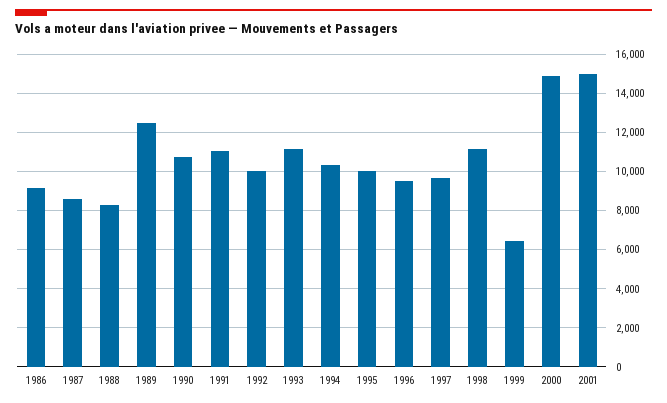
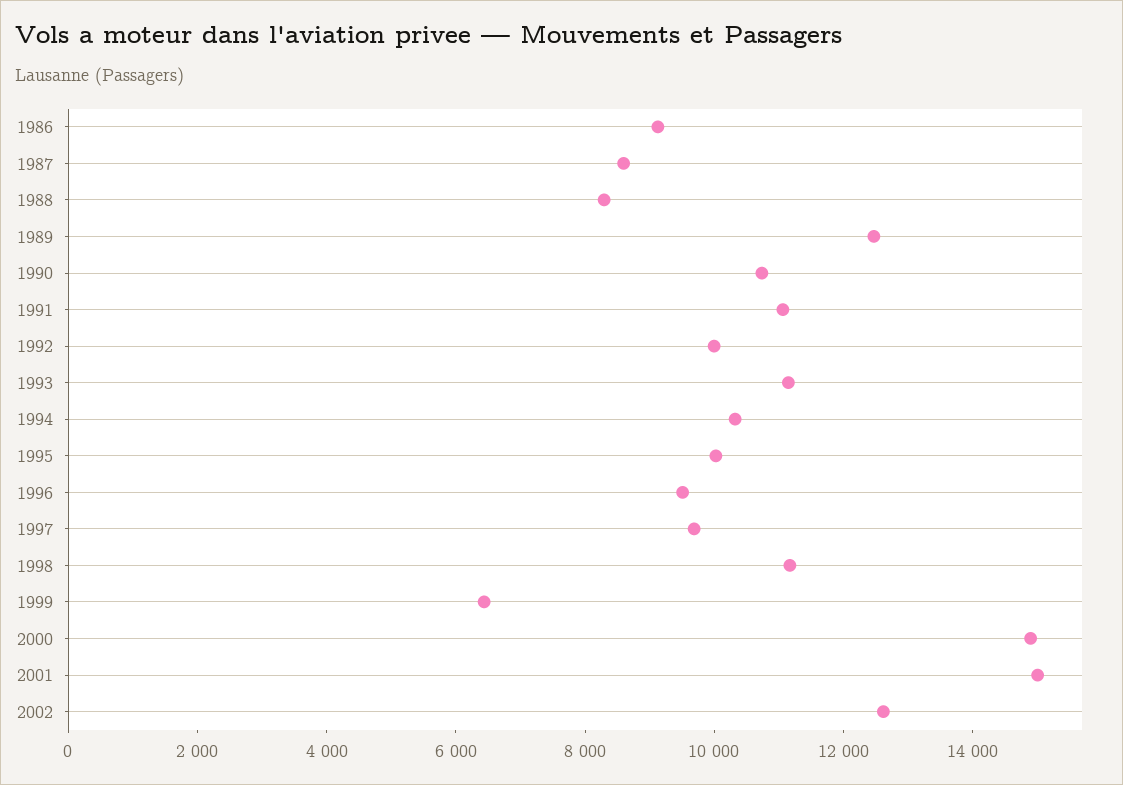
2002: none -> 12500

